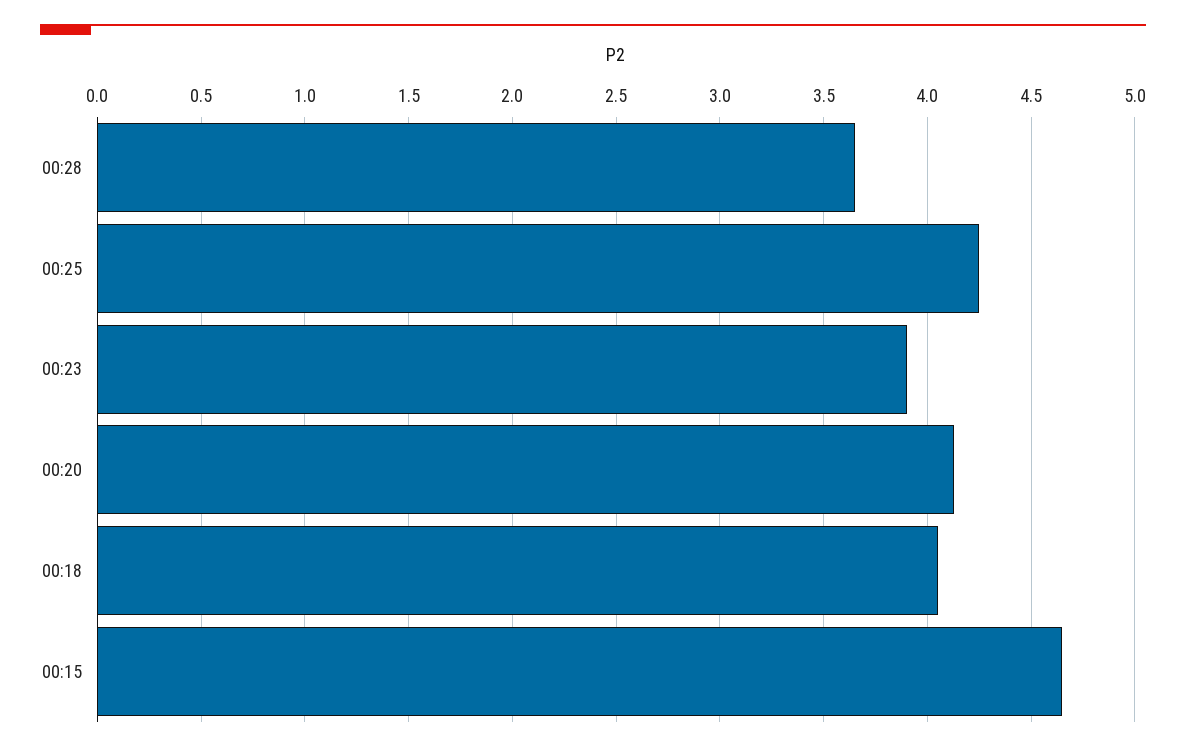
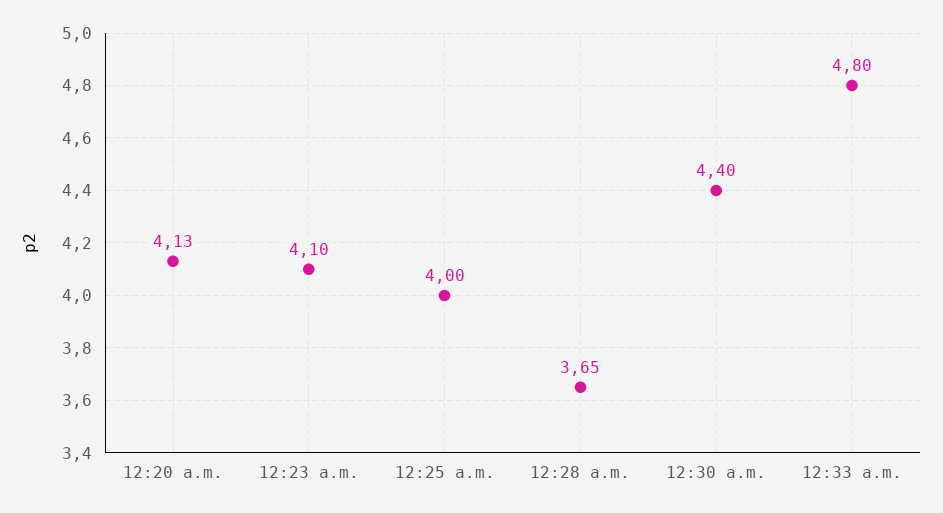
00:25: 4.25 -> 4
00:23: 3.9 -> 4.1
00:18: 4.05 -> none
00:15: 4.65 -> none
12:30 a.m.: none -> 4.4
12:33 a.m.: none -> 4.8

